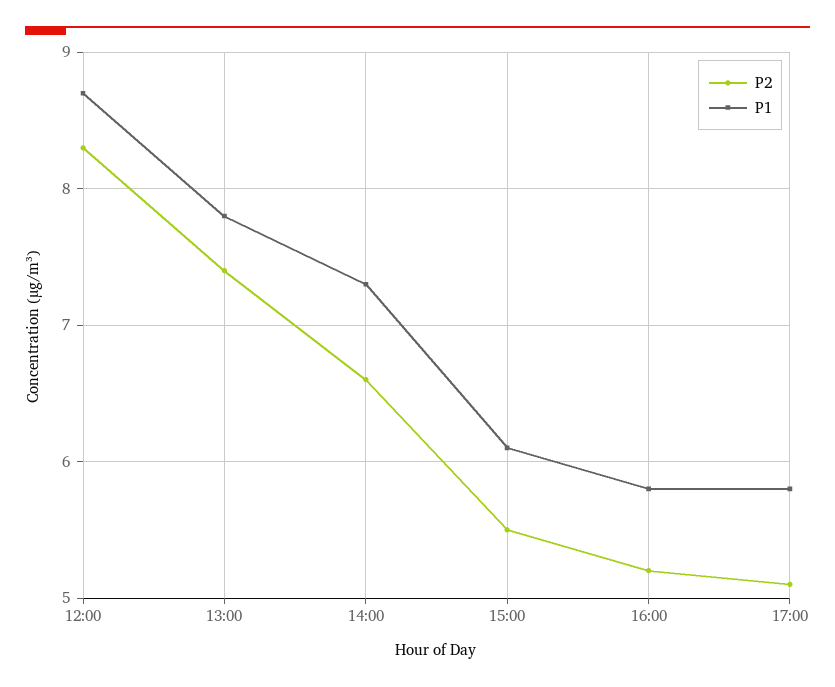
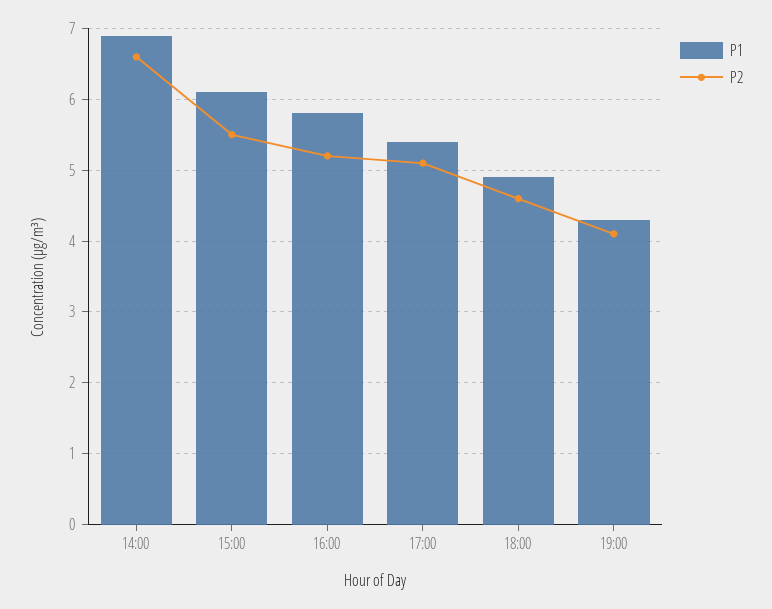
P2, 12:00: 8.3 -> none
P1, 12:00: 8.7 -> none
P2, 13:00: 7.4 -> none
P1, 13:00: 7.8 -> none
P1, 14:00: 7.3 -> 6.9
P1, 17:00: 5.8 -> 5.4
P1, 18:00: none -> 4.9
P2, 18:00: none -> 4.6
P1, 19:00: none -> 4.3
P2, 19:00: none -> 4.1

